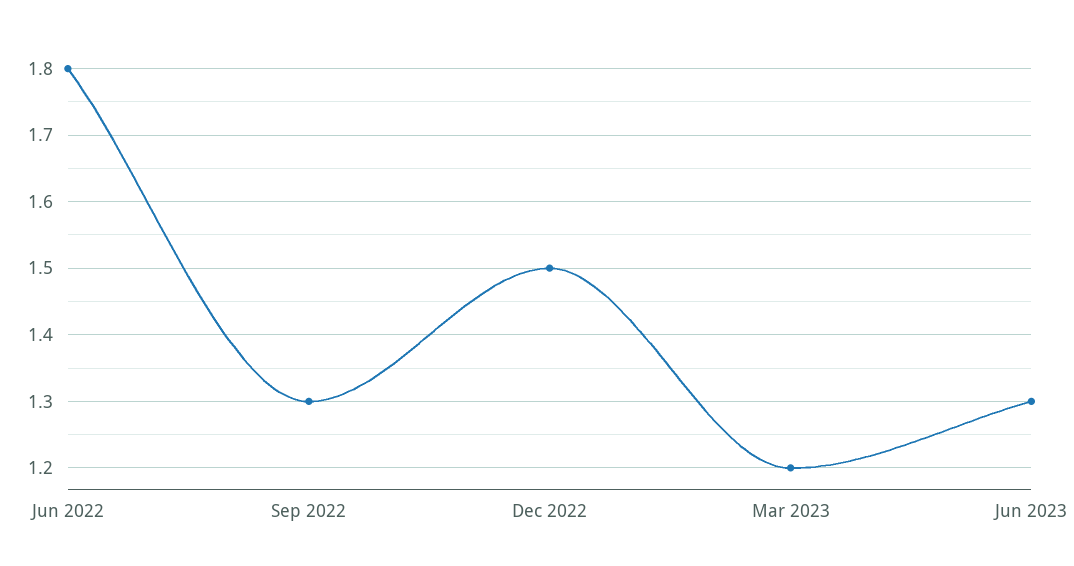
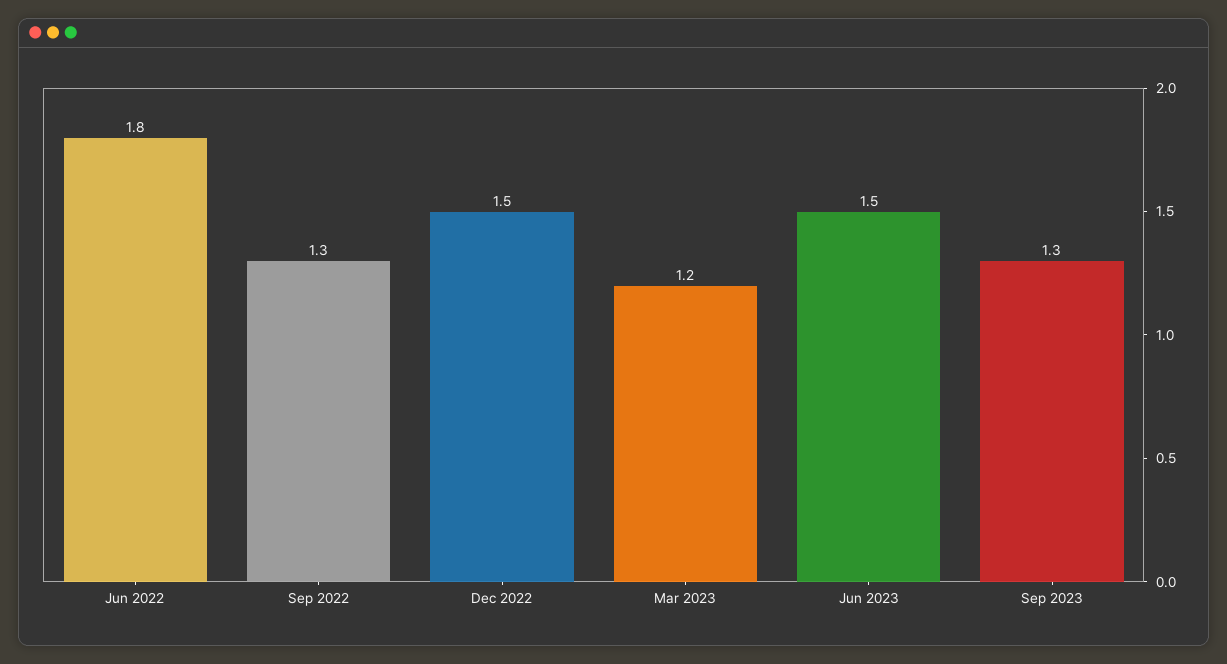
Jun 2023: 1.3 -> 1.5
Sep 2023: none -> 1.3

